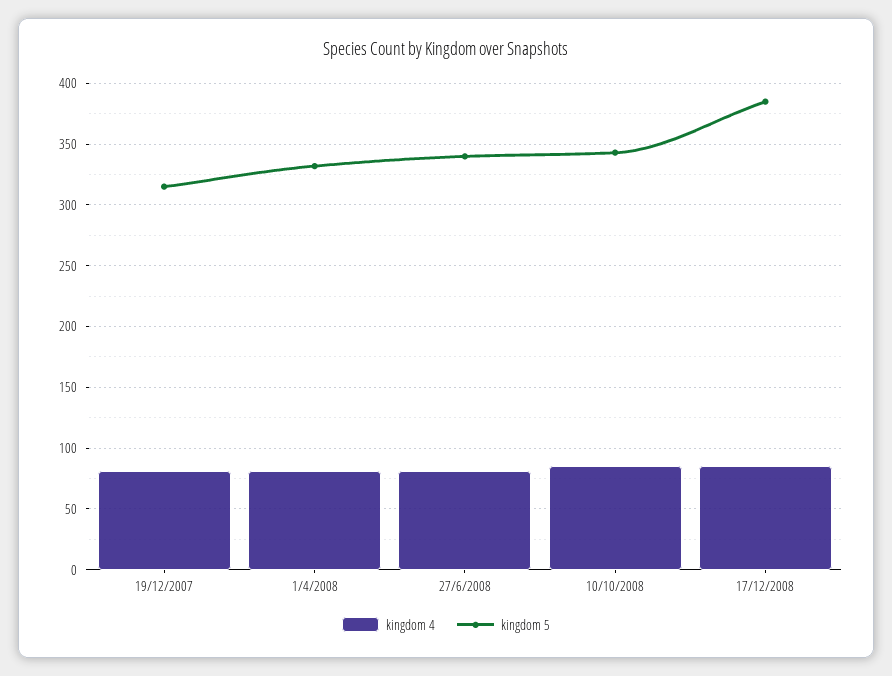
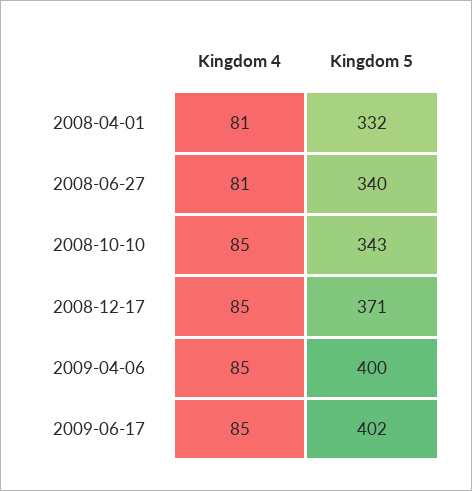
kingdom 4, 19/12/2007: 80 -> none
kingdom 5, 19/12/2007: 315 -> none
kingdom 5, 17/12/2008: 385 -> 371
kingdom 4, 2009-04-06: none -> 85
kingdom 5, 2009-04-06: none -> 400
kingdom 4, 2009-06-17: none -> 85
kingdom 5, 2009-06-17: none -> 402

